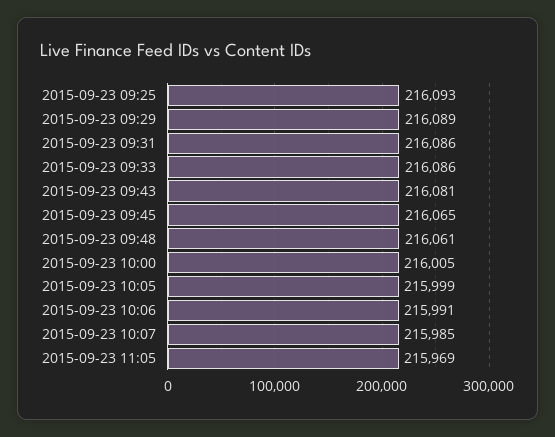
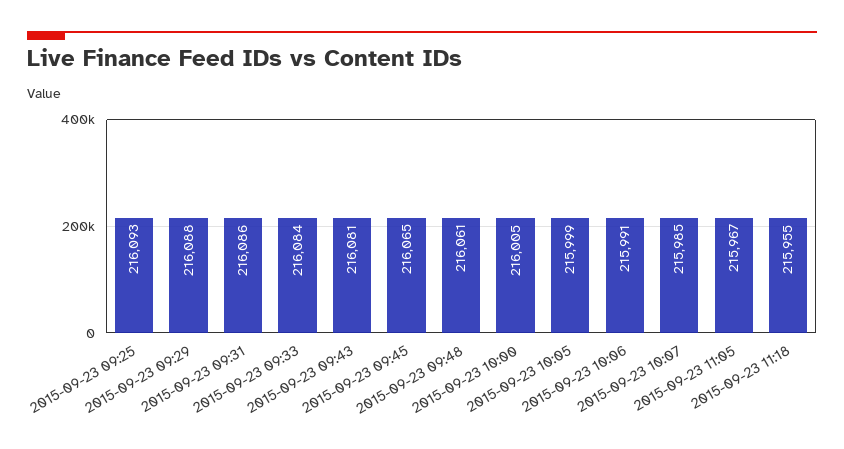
2015-09-23 09:29: 216089 -> 216088
2015-09-23 09:33: 216086 -> 216084
2015-09-23 11:05: 215969 -> 215967
2015-09-23 11:18: none -> 215955

